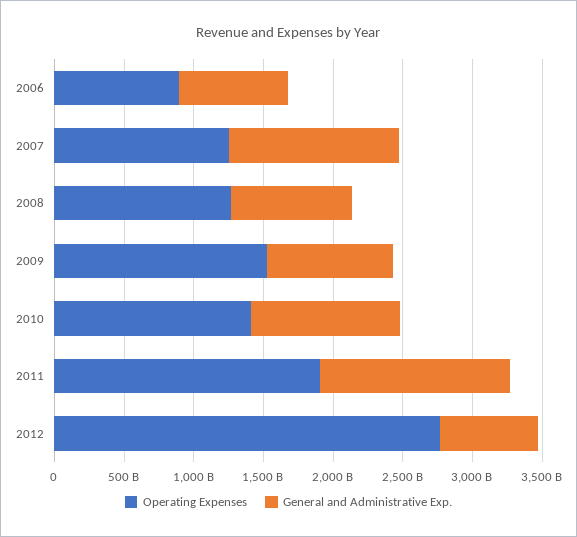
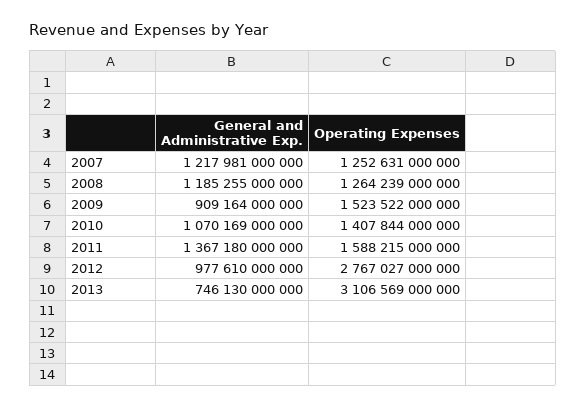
Operating Expenses, 2006: 900000000000 -> none
General and Administrative Exp., 2006: 800000000000 -> none
General and Administrative Exp., 2008: 900000000000 -> 1185255000000
Operating Expenses, 2011: 1900000000000 -> 1588215000000
General and Administrative Exp., 2012: 700000000000 -> 977610000000
General and Administrative Exp., 2013: none -> 746130000000
Operating Expenses, 2013: none -> 3106569000000

